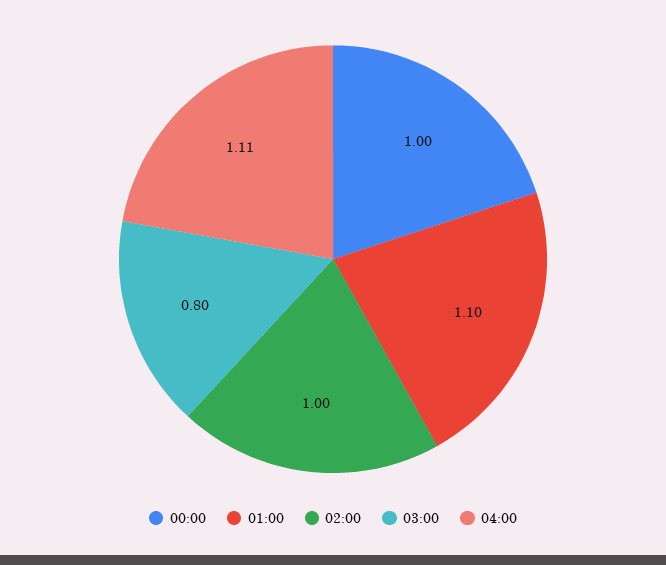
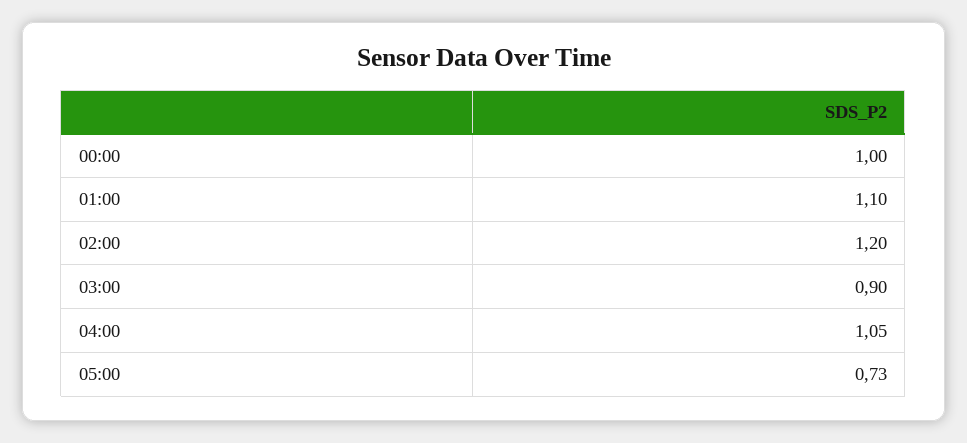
02:00: 1 -> 1.2
03:00: 0.8 -> 0.9
04:00: 1.11 -> 1.05
05:00: none -> 0.73

